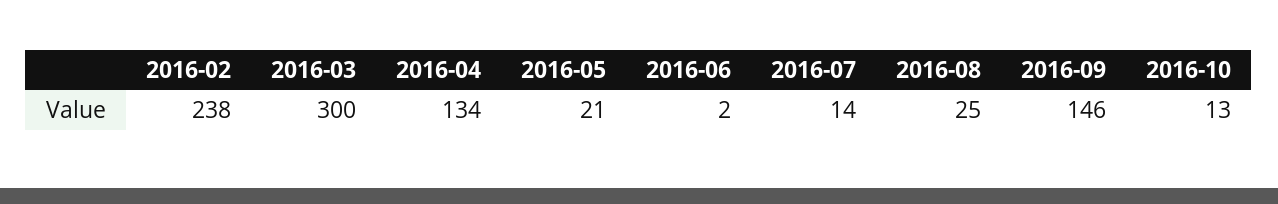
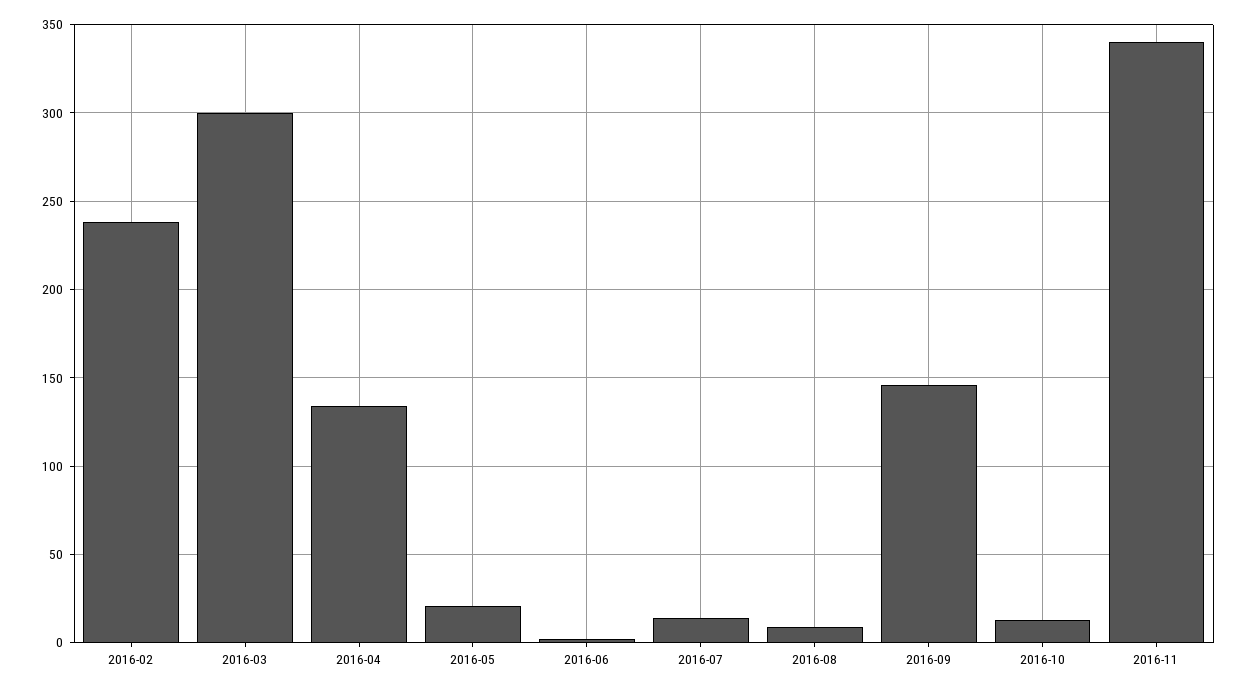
2016-08: 25 -> 10
2016-11: none -> 340

